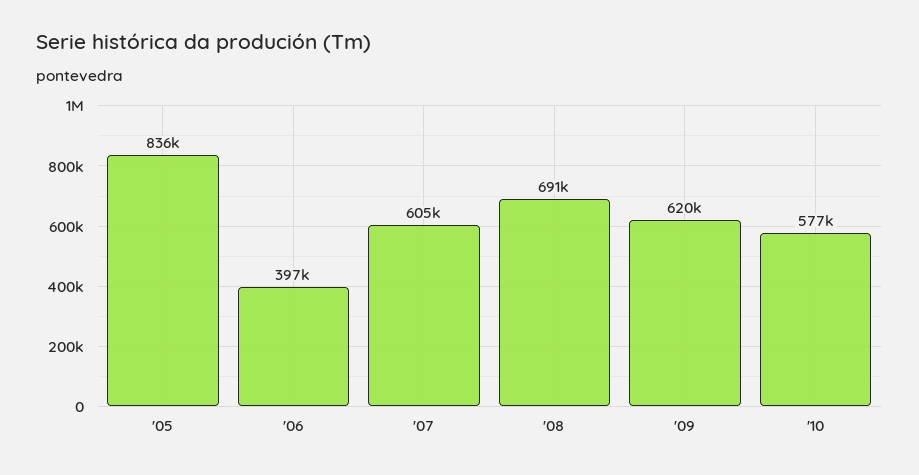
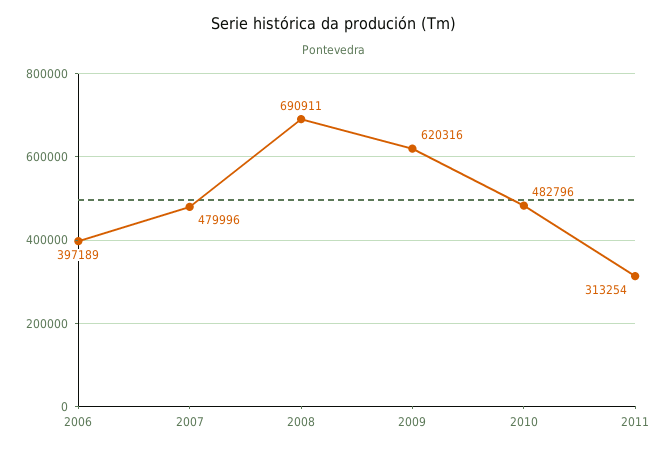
'05: 836000 -> none
'07: 605000 -> 479996
'10: 577000 -> 482796
2011: none -> 313254

